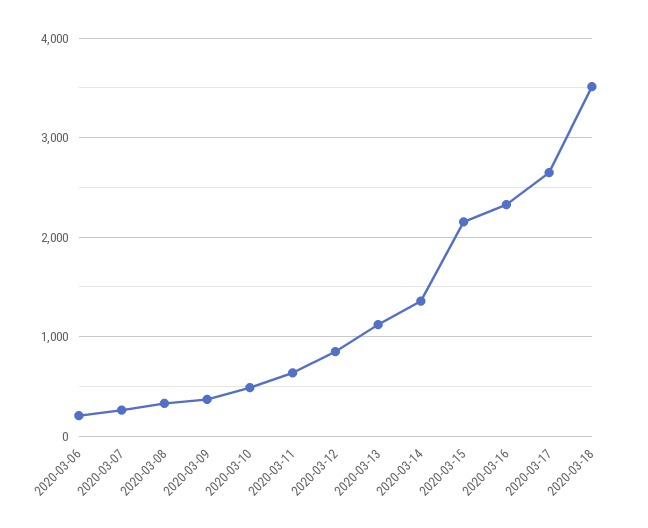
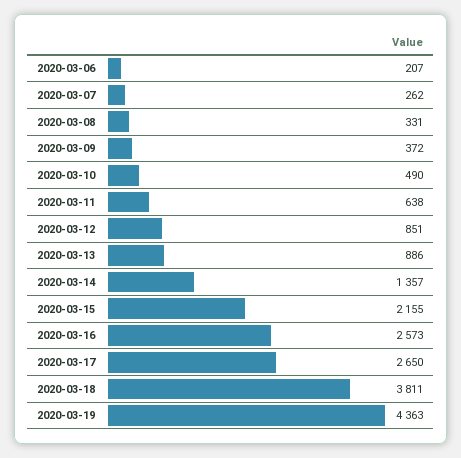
2020-03-13: 1100 -> 886
2020-03-16: 2300 -> 2573
2020-03-18: 3500 -> 3811
2020-03-19: none -> 4363

